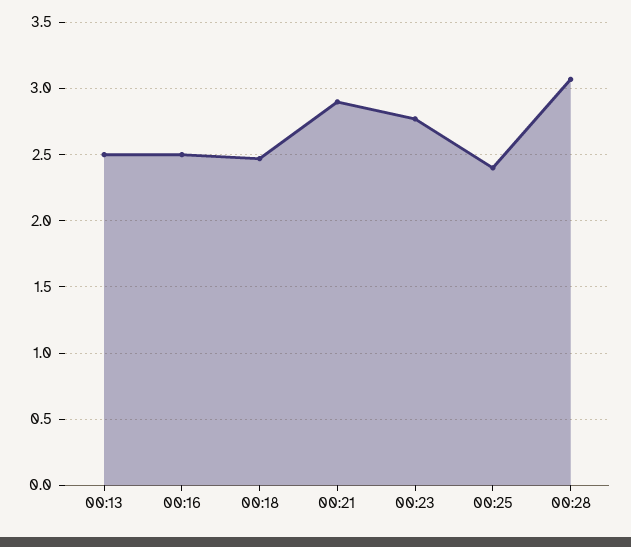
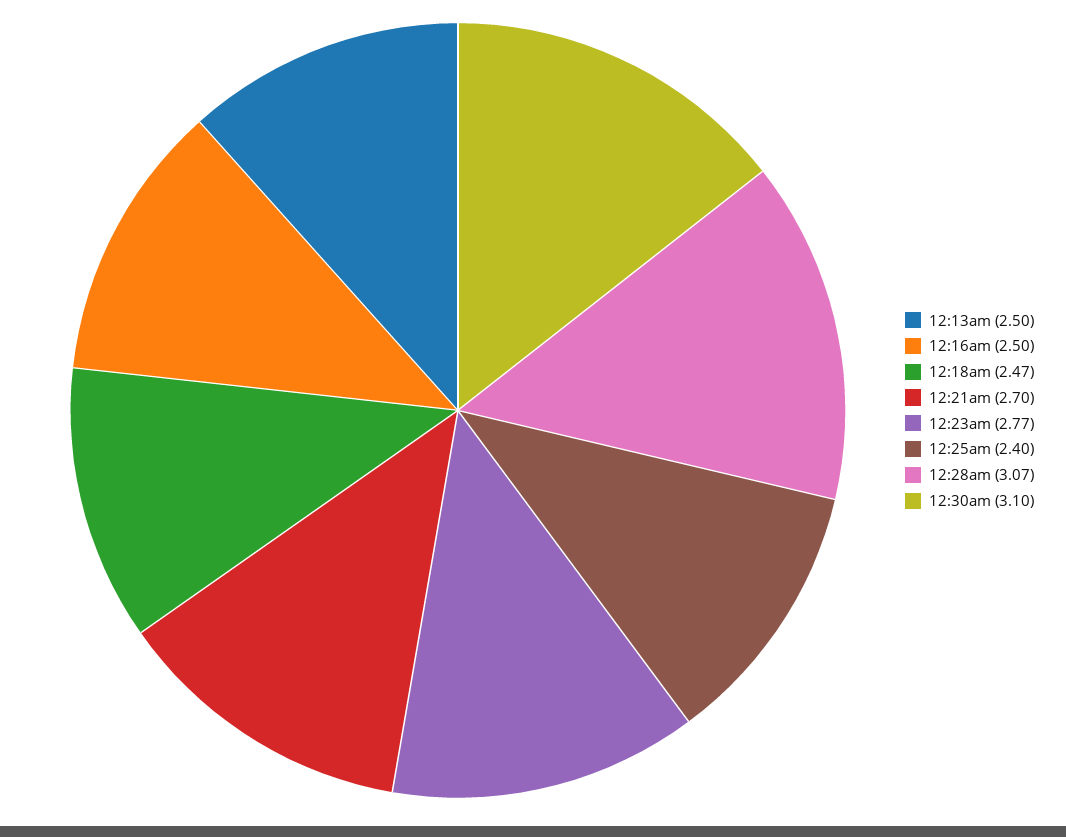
00:21: 2.9 -> 2.7
12:30am: none -> 3.1

